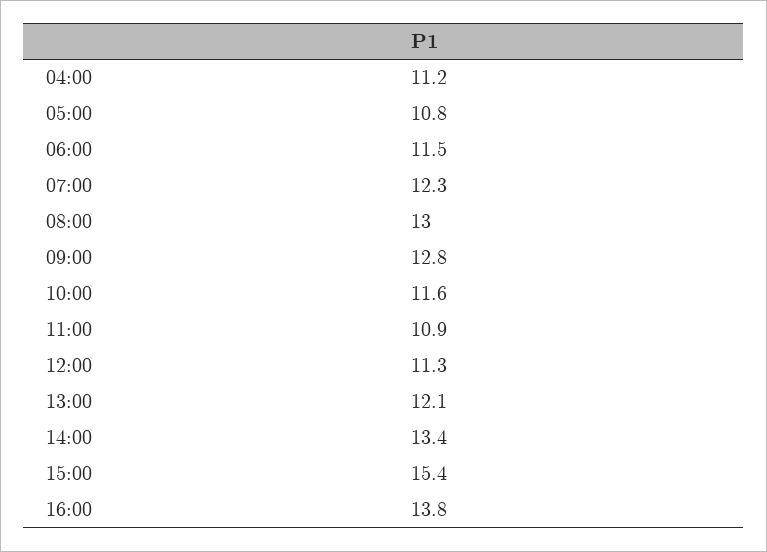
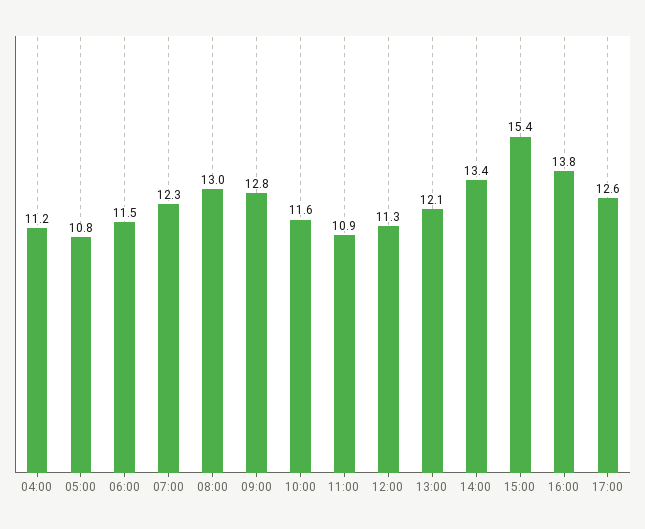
17:00: none -> 12.6

